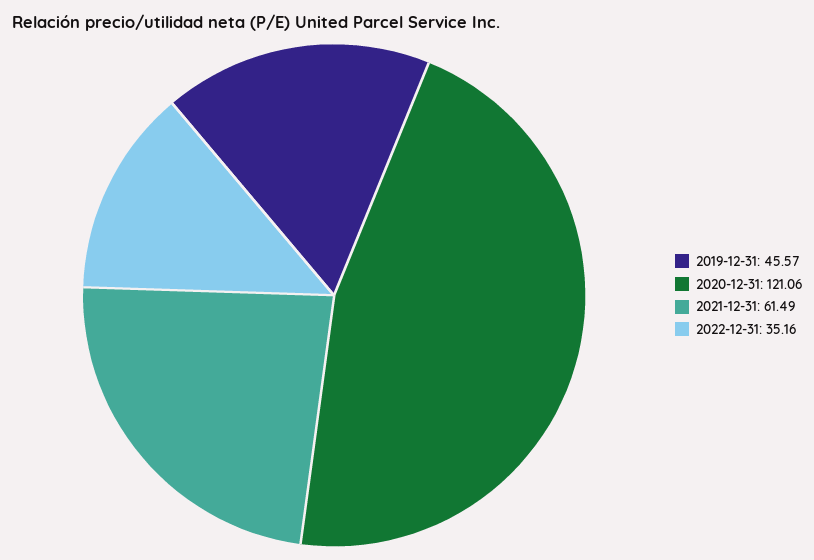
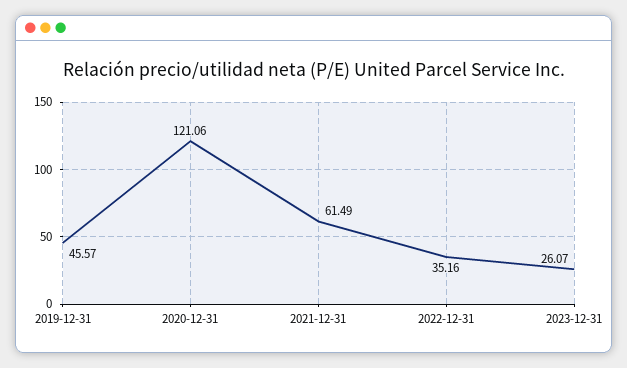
2023-12-31: none -> 26.07

